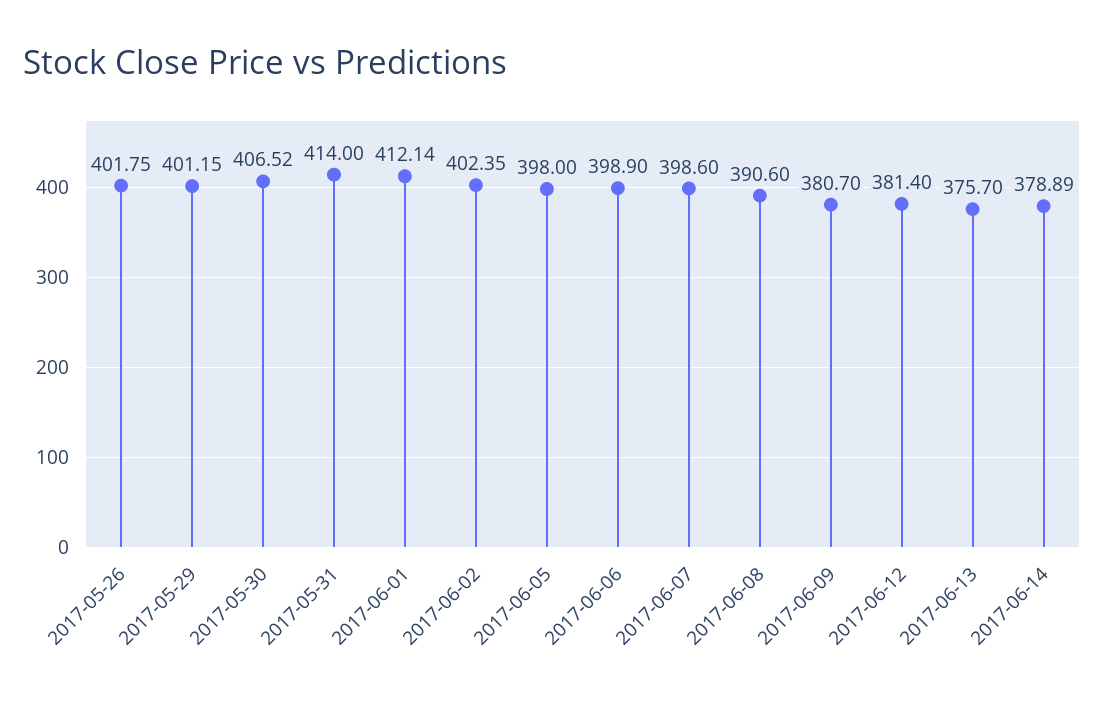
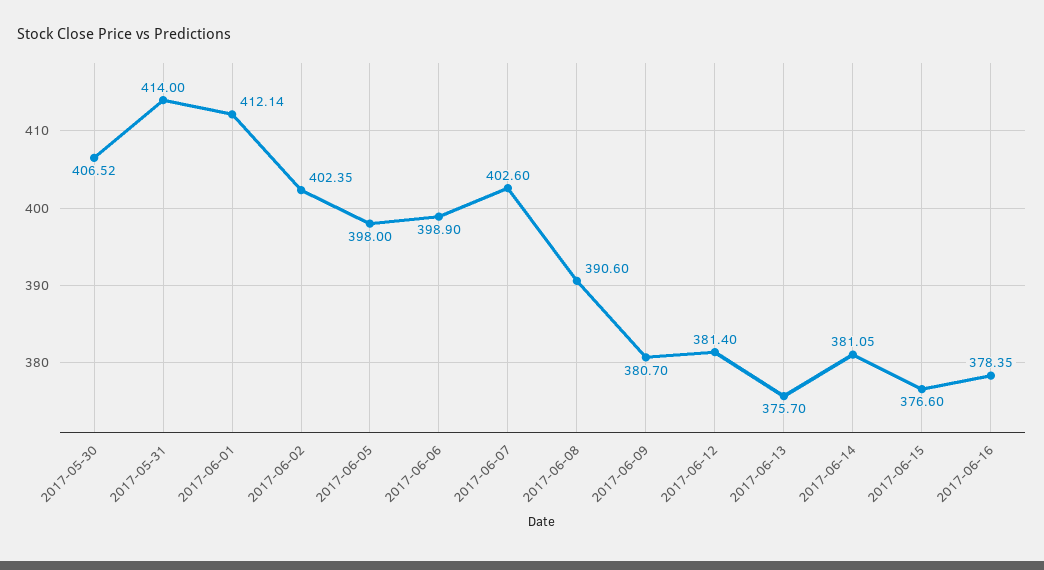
2017-05-26: 401.75 -> none
2017-05-29: 401.15 -> none
2017-06-07: 398.6 -> 402.6
2017-06-14: 378.89 -> 381.05
2017-06-15: none -> 376.6
2017-06-16: none -> 378.35

